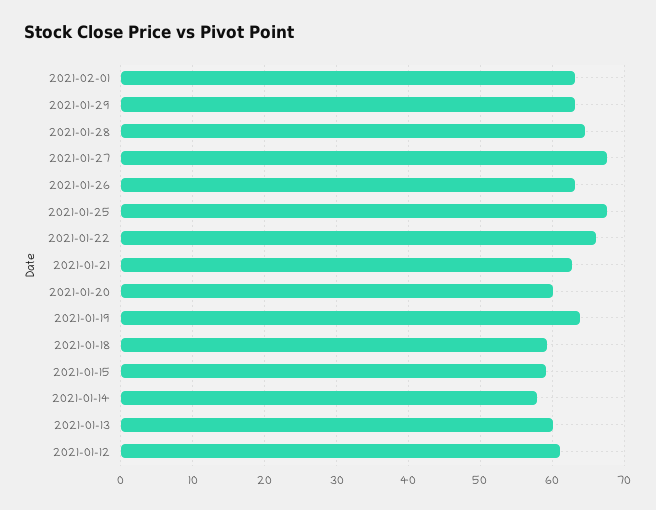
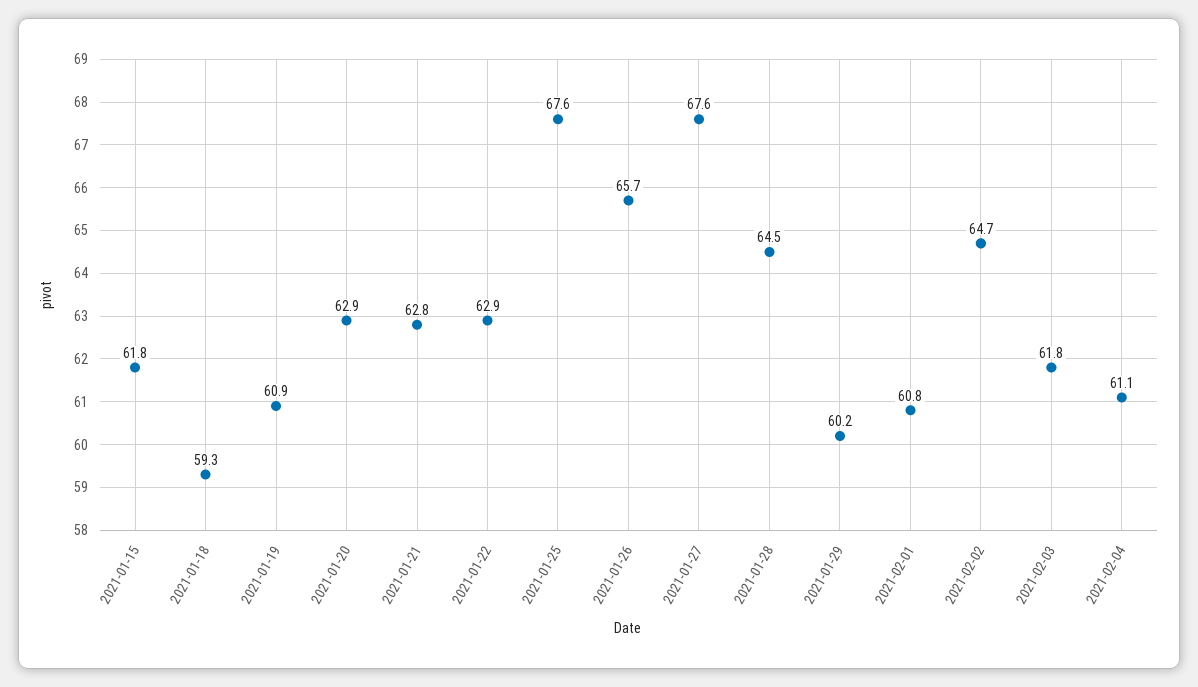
2021-02-01: 63 -> 60.8
2021-01-29: 63 -> 60.2
2021-01-26: 63 -> 65.7
2021-01-22: 66 -> 62.9
2021-01-20: 60 -> 62.9
2021-01-19: 64 -> 60.9
2021-01-15: 59 -> 61.8
2021-01-14: 58 -> none
2021-01-13: 60 -> none
2021-01-12: 61 -> none
2021-02-02: none -> 64.7
2021-02-03: none -> 61.8
2021-02-04: none -> 61.1

